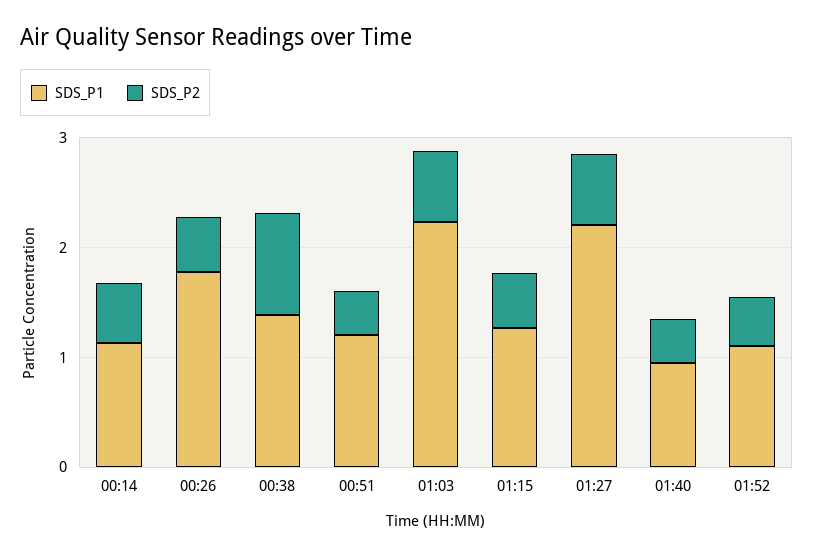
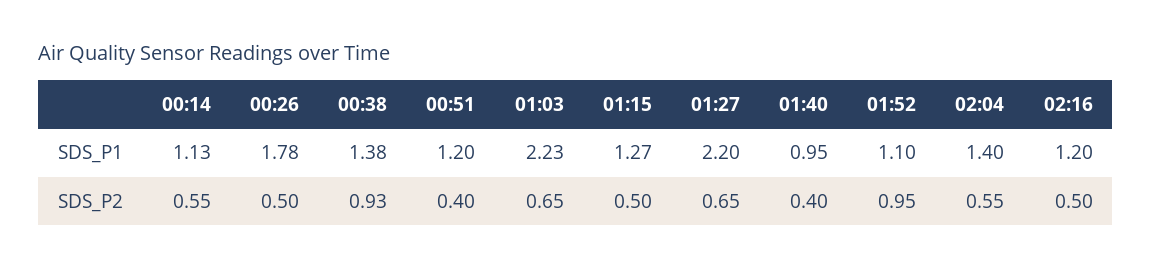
SDS_P2, 01:52: 0.4 -> 0.95
SDS_P1, 02:04: none -> 1.4
SDS_P1, 02:16: none -> 1.2
SDS_P2, 02:04: none -> 0.55
SDS_P2, 02:16: none -> 0.5

